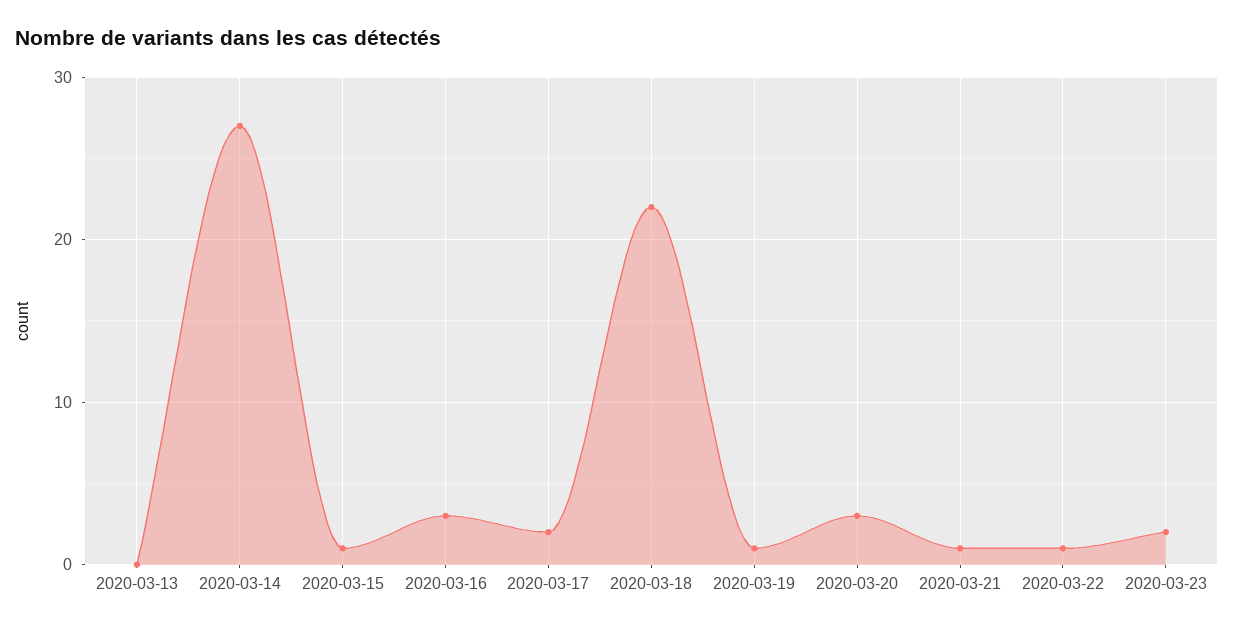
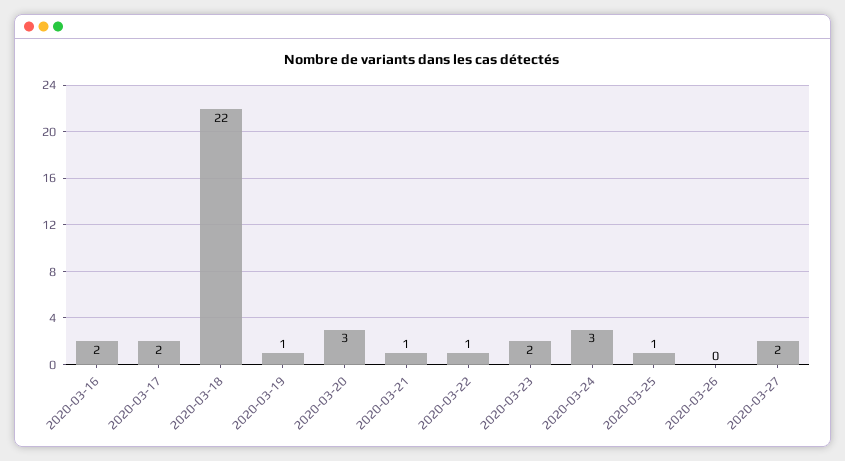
2020-03-13: 0 -> none
2020-03-14: 27 -> none
2020-03-15: 1 -> none
2020-03-16: 3 -> 2
2020-03-24: none -> 3
2020-03-25: none -> 1
2020-03-26: none -> 0
2020-03-27: none -> 2

